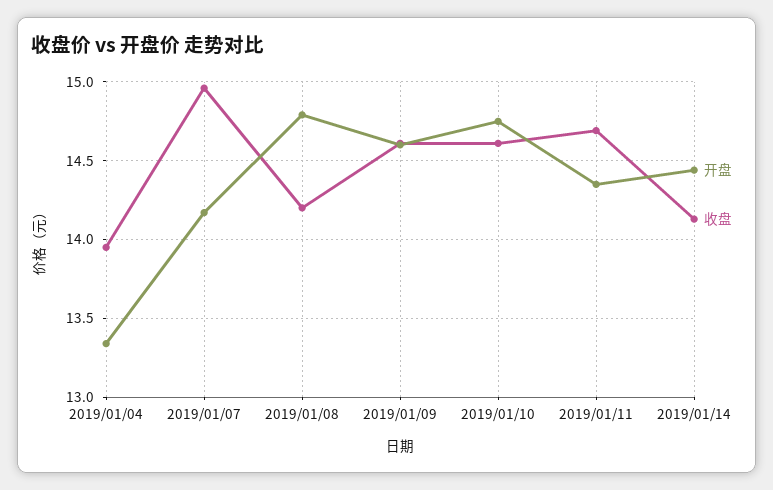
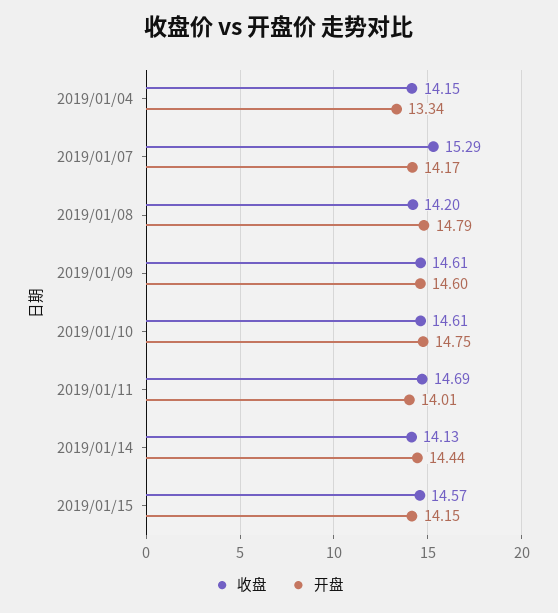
收盘, 2019/01/04: 13.95 -> 14.15
收盘, 2019/01/07: 14.95 -> 15.29
开盘, 2019/01/11: 14.35 -> 14.01
收盘, 2019/01/15: none -> 14.57
开盘, 2019/01/15: none -> 14.15

